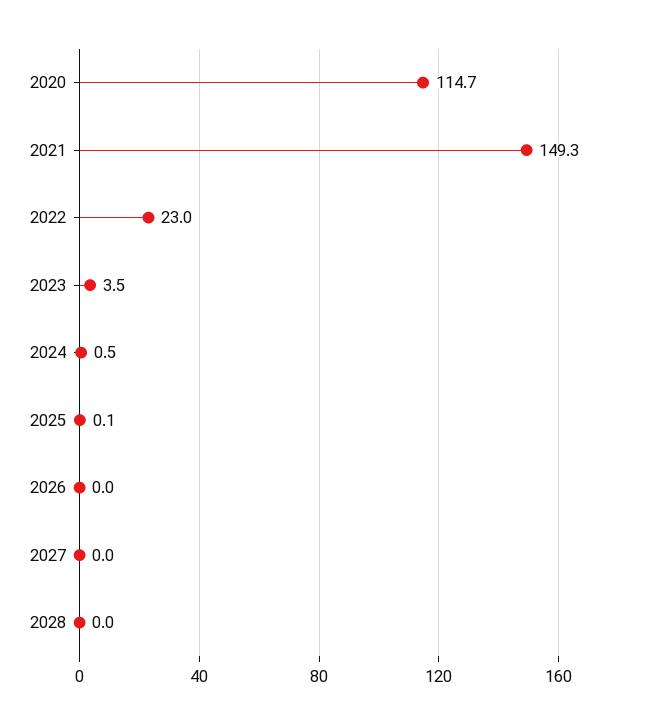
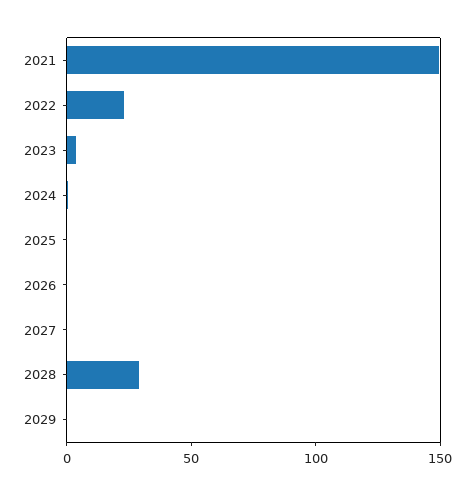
2020: 114.7 -> none
2028: 0 -> 30
2029: none -> 0

